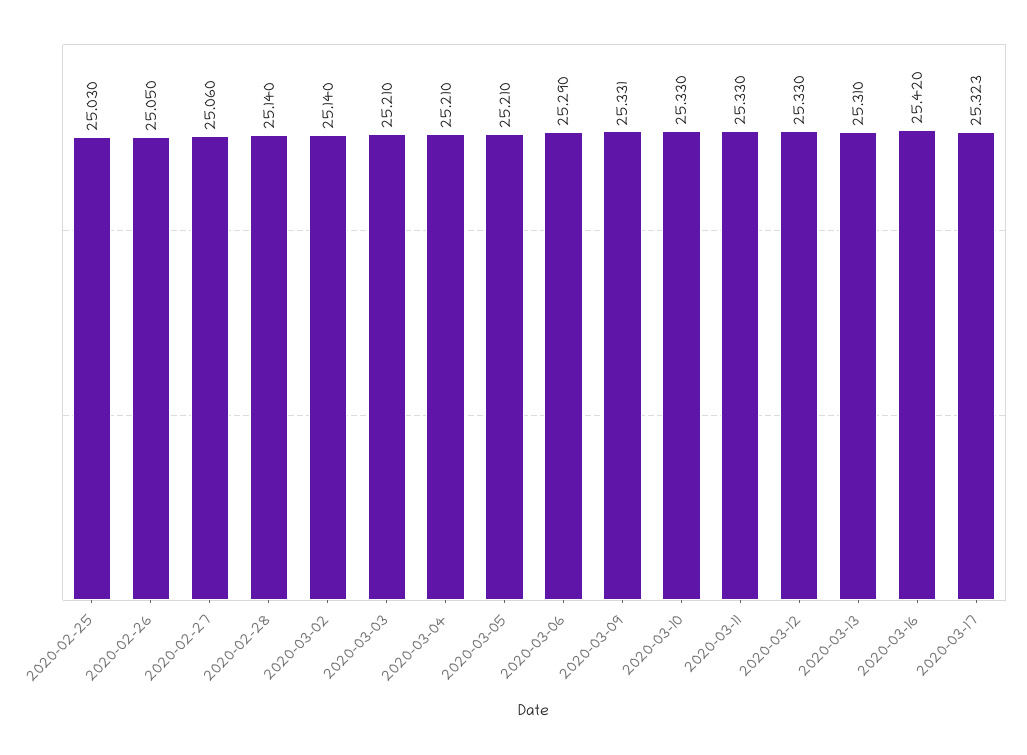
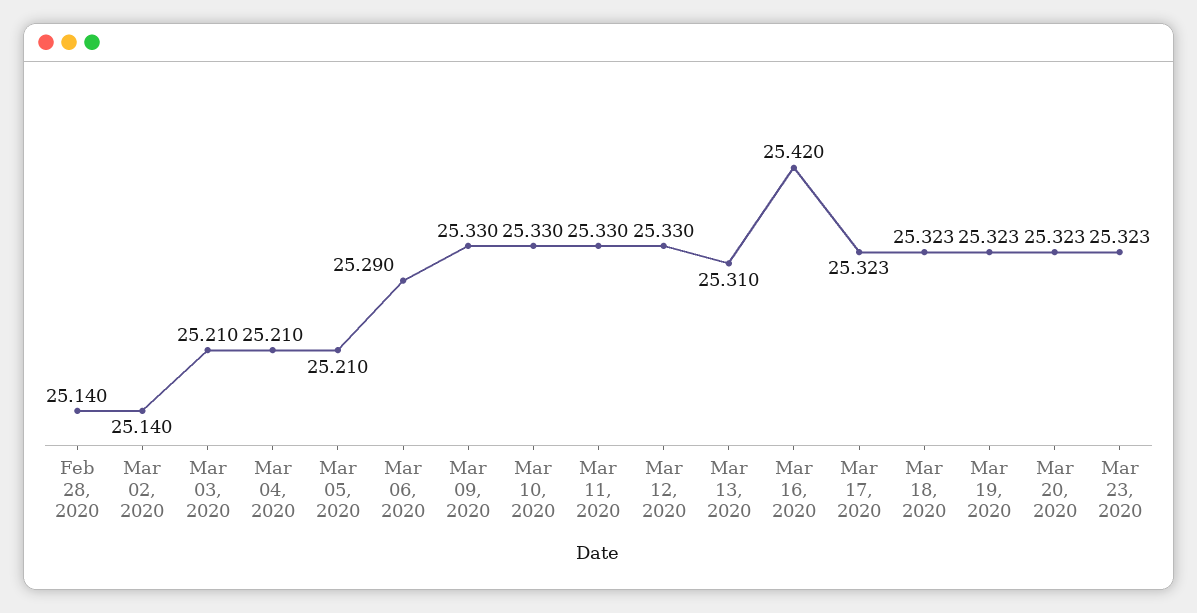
2020-02-25: 25.03 -> none
2020-02-26: 25.05 -> none
2020-02-27: 25.06 -> none
2020-03-09: 25.331 -> 25.33
Mar 18, 2020: none -> 25.323
Mar 19, 2020: none -> 25.323
Mar 20, 2020: none -> 25.323
Mar 23, 2020: none -> 25.323

